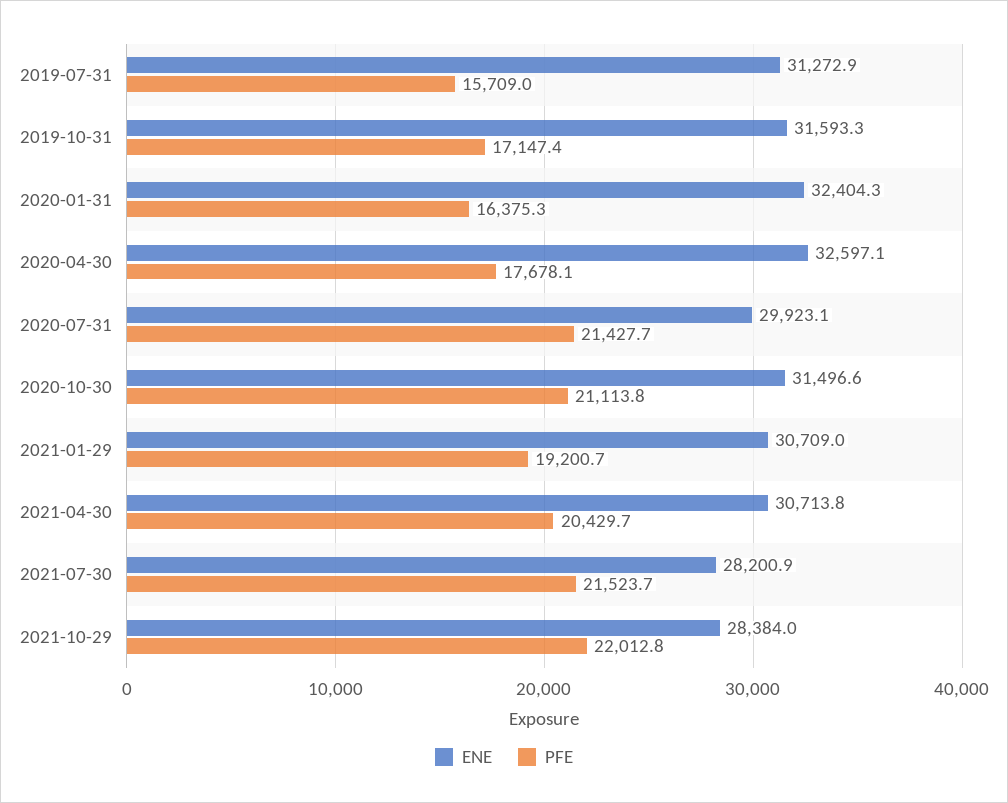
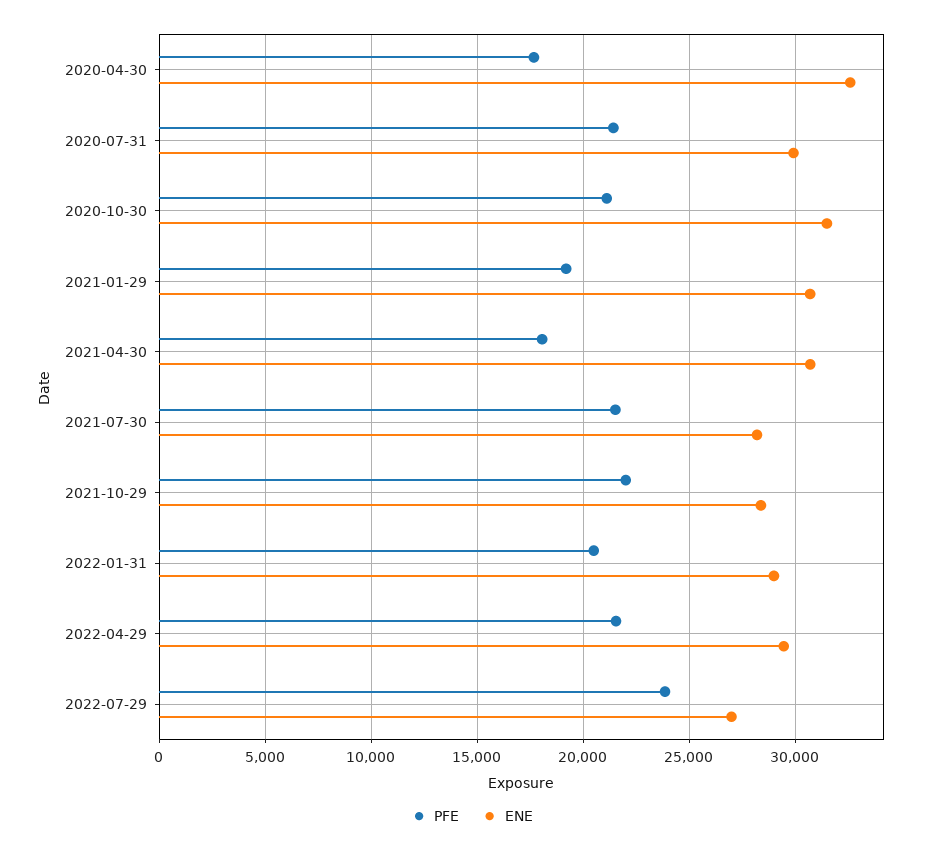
ENE, 2019-07-31: 31272.9 -> none
PFE, 2019-07-31: 15709 -> none
ENE, 2019-10-31: 31593.3 -> none
PFE, 2019-10-31: 17147.4 -> none
ENE, 2020-01-31: 32404.3 -> none
PFE, 2020-01-31: 16375.3 -> none
PFE, 2021-04-30: 20429.7 -> 18000
PFE, 2022-01-31: none -> 20500
ENE, 2022-01-31: none -> 29000
PFE, 2022-04-29: none -> 21500
ENE, 2022-04-29: none -> 29500
PFE, 2022-07-29: none -> 24000
ENE, 2022-07-29: none -> 27000

